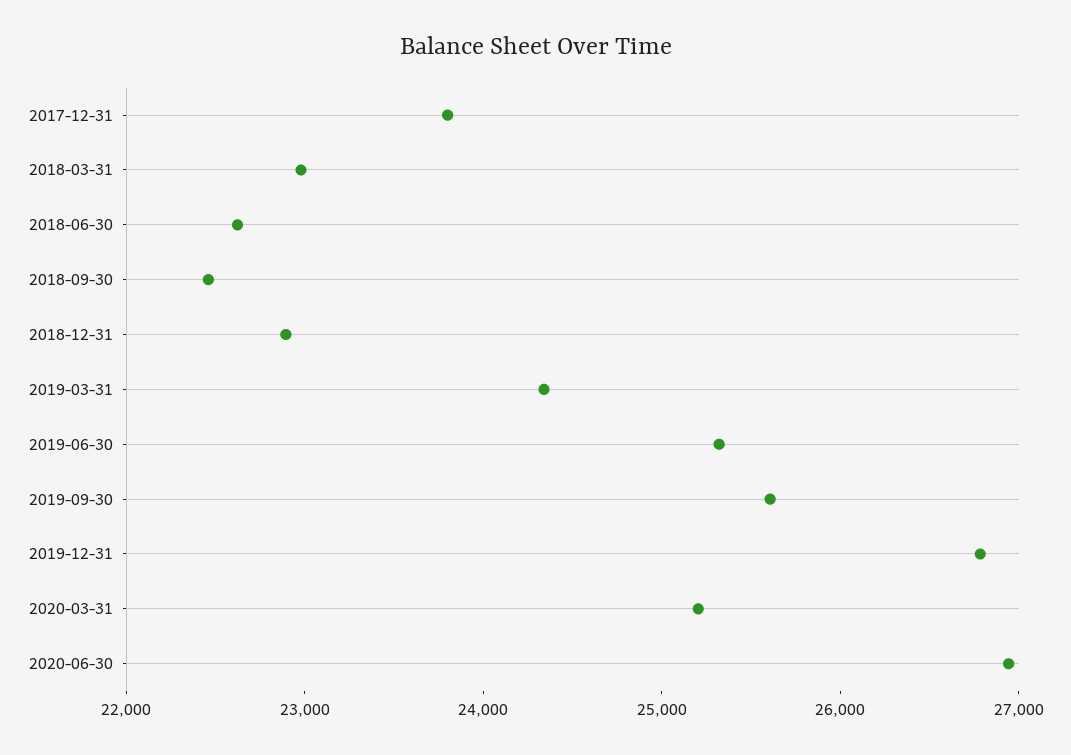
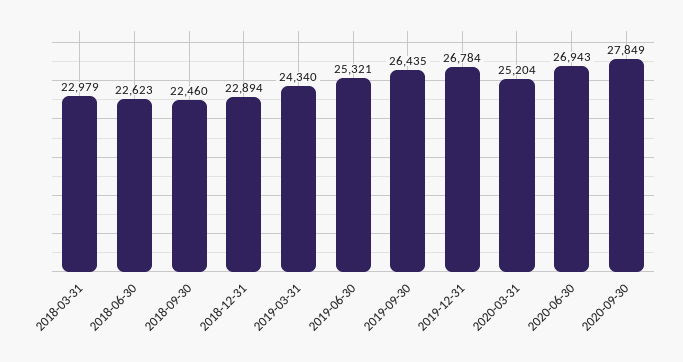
2017-12-31: 23800 -> none
2019-09-30: 25600 -> 26435
2020-09-30: none -> 27849

